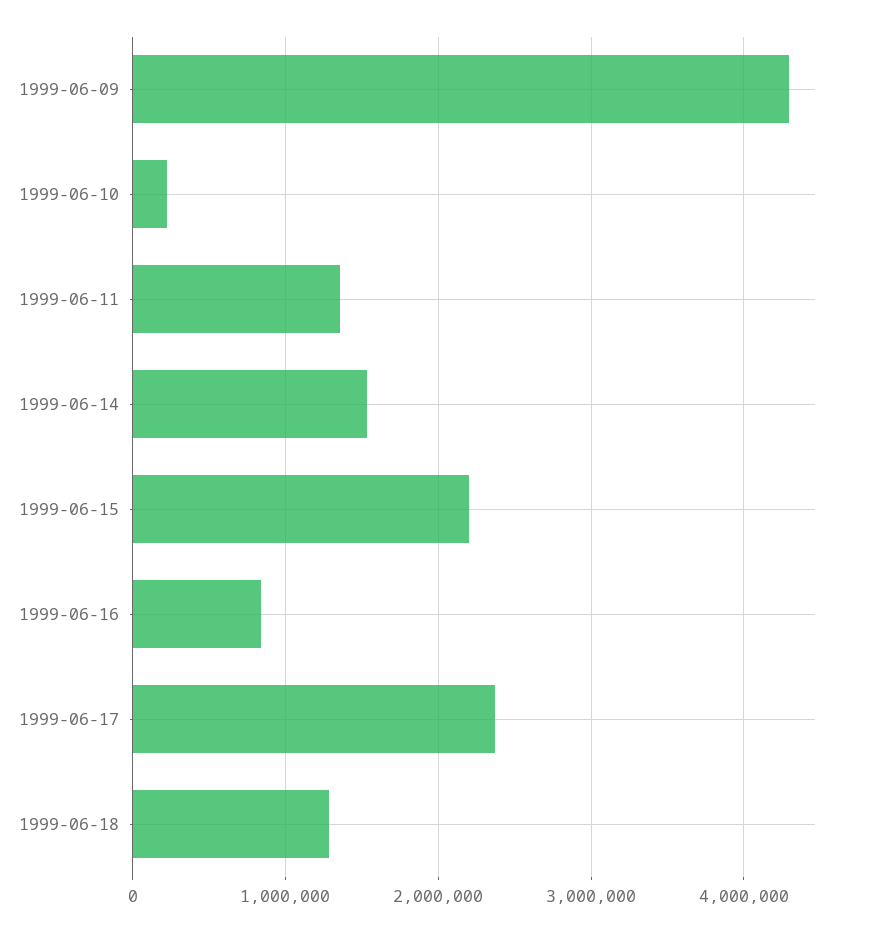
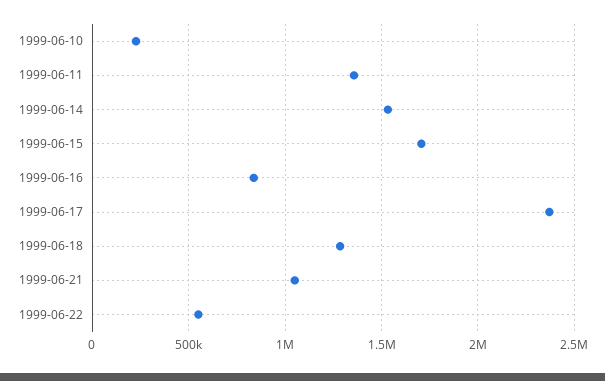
1999-06-09: 4300000 -> none
1999-06-15: 2200000 -> 1700000
1999-06-21: none -> 1050000
1999-06-22: none -> 550000

